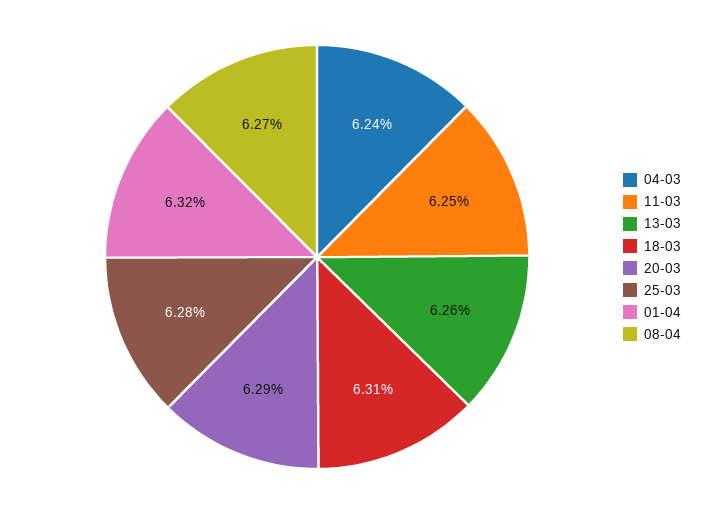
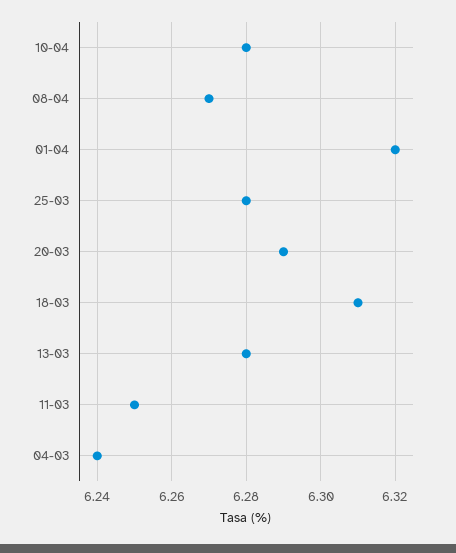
13-03: 6.26 -> 6.28
10-04: none -> 6.28

